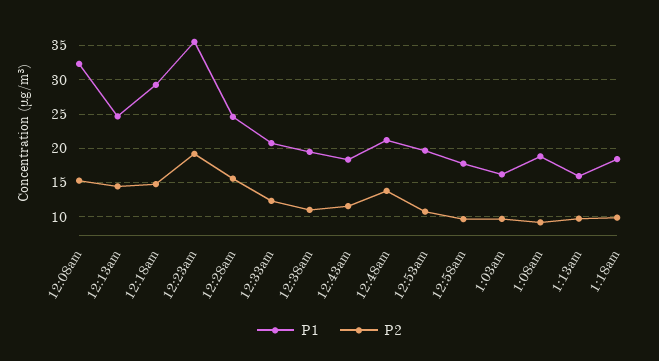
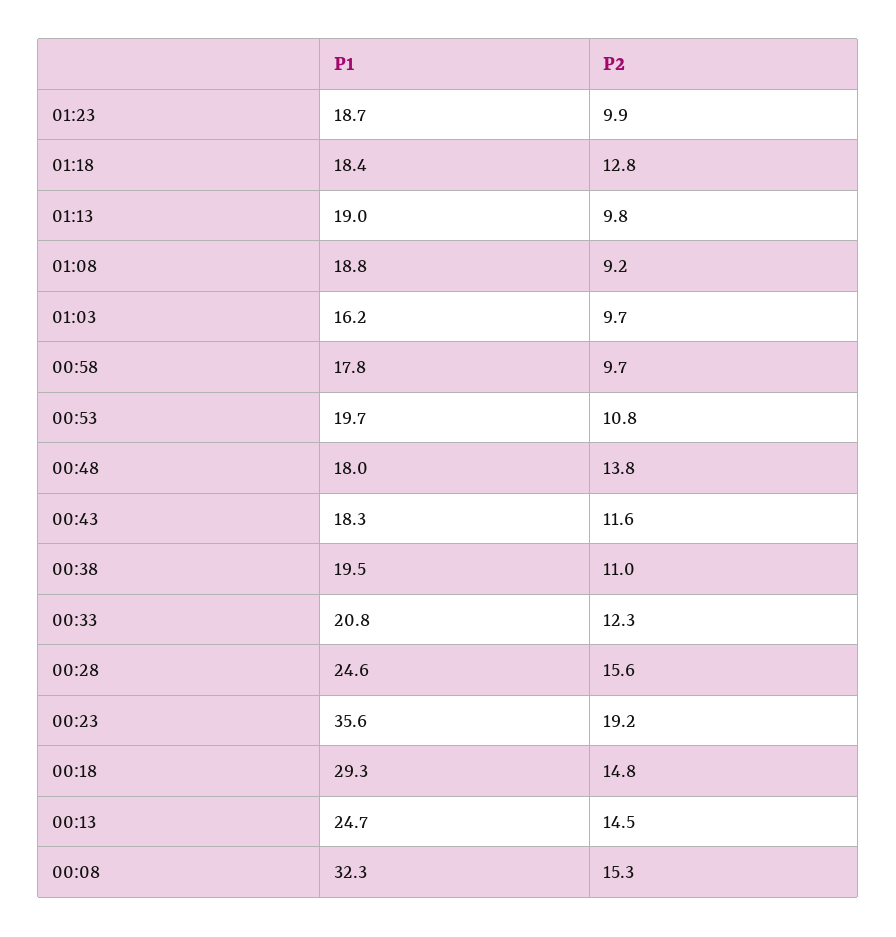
P1, 12:48am: 21 -> 18
P1, 1:13am: 16 -> 19
P2, 1:18am: 10 -> 12.8
P1, 01:23: none -> 18.7
P2, 01:23: none -> 9.9

